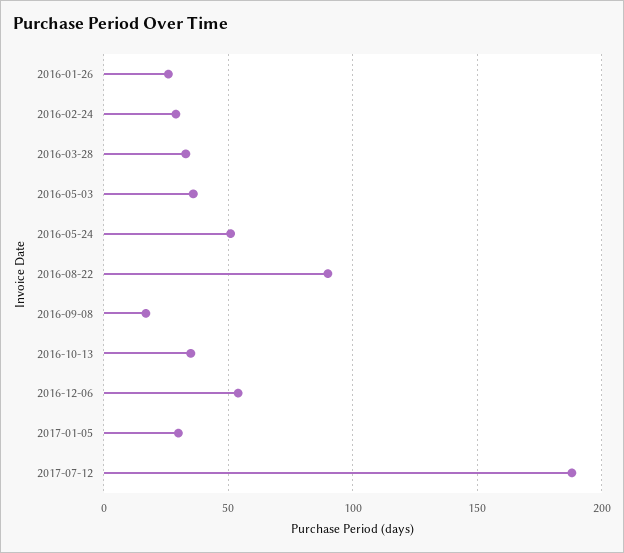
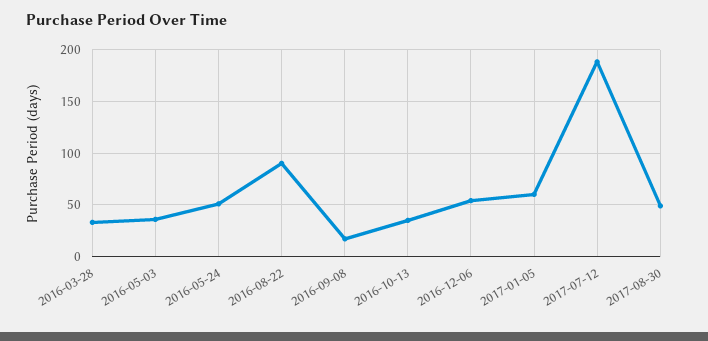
2016-01-26: 25 -> none
2016-02-24: 30 -> none
2017-01-05: 30 -> 60
2017-08-30: none -> 50

